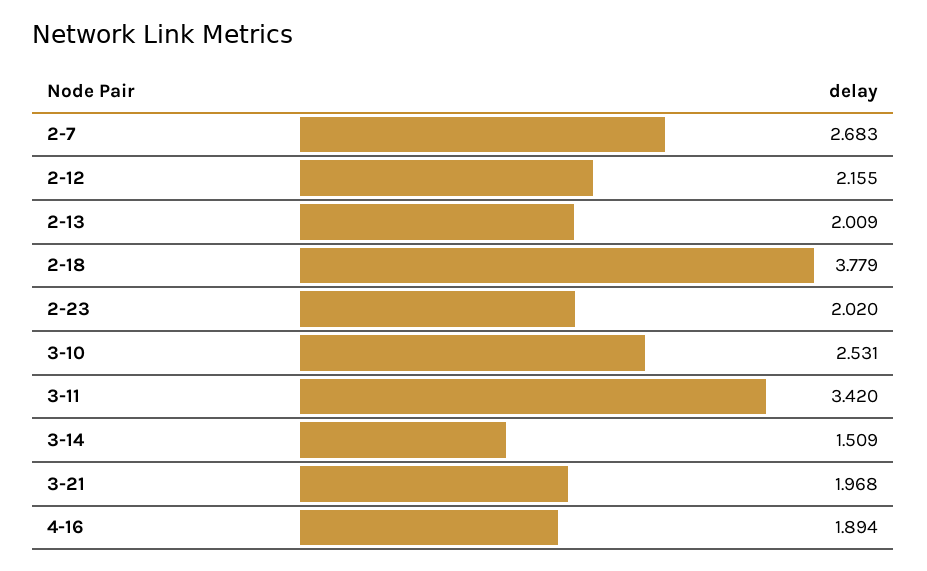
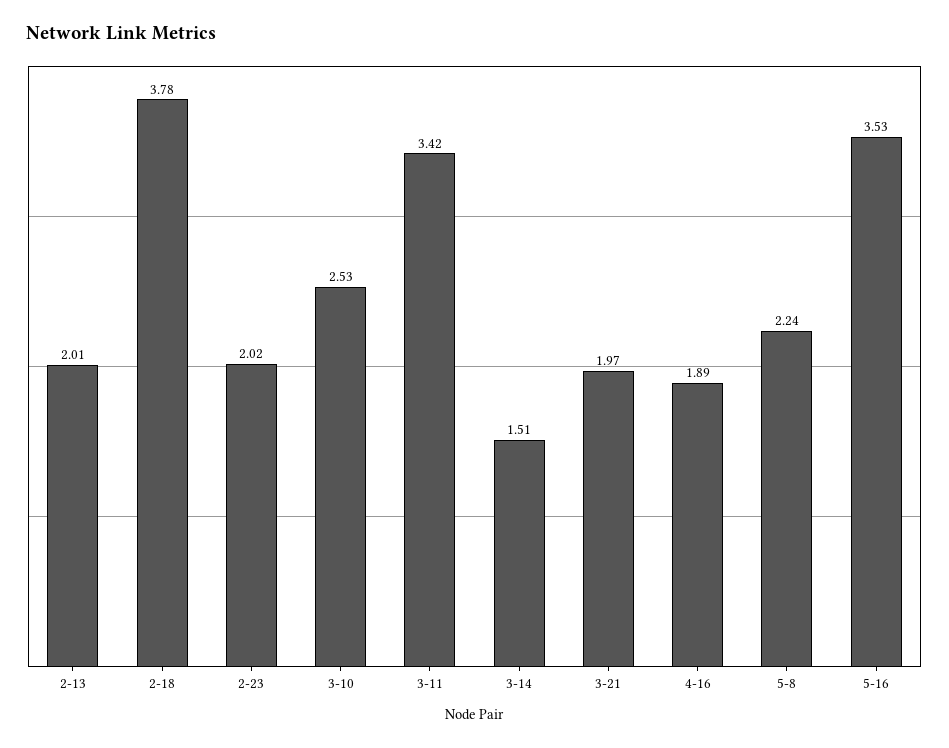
2-7: 2.683 -> none
2-12: 2.155 -> none
5-8: none -> 2.24
5-16: none -> 3.53

